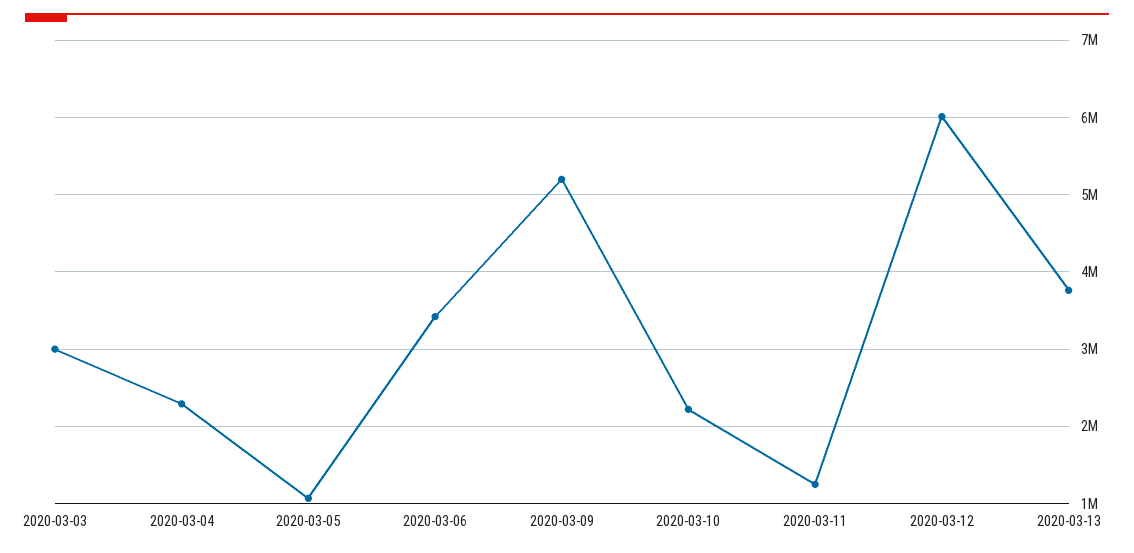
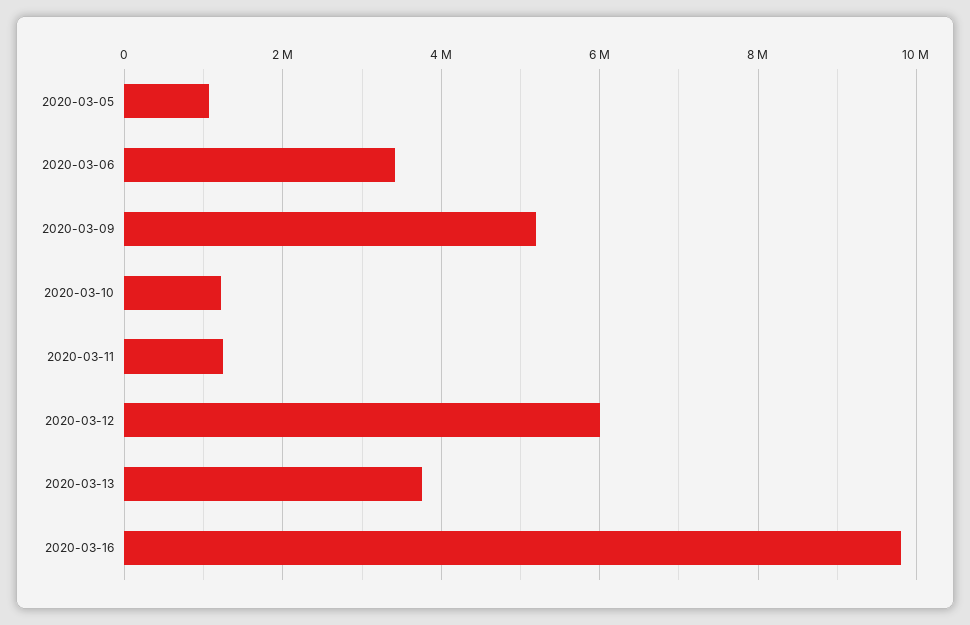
2020-03-03: 3000000 -> none
2020-03-04: 2300000 -> none
2020-03-10: 2200000 -> 1200000
2020-03-16: none -> 9800000

